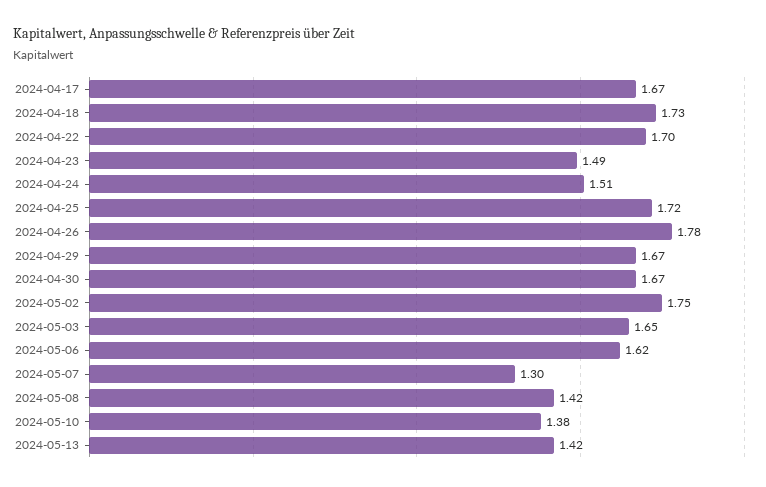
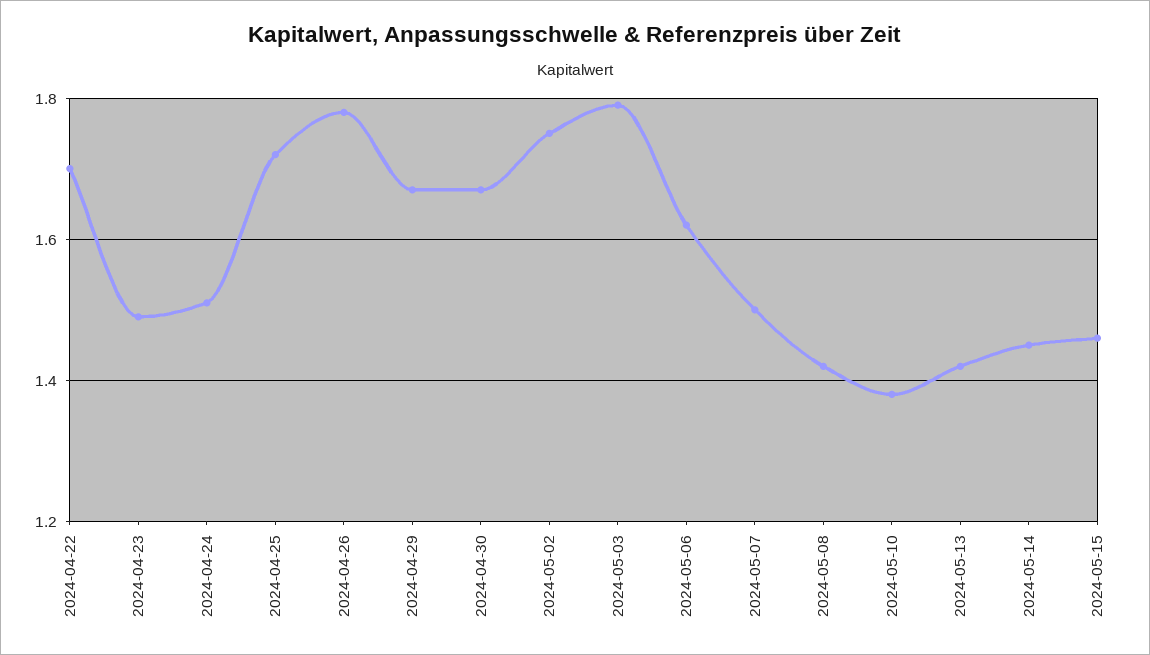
2024-04-17: 1.67 -> none
2024-04-18: 1.73 -> none
2024-05-03: 1.65 -> 1.8
2024-05-07: 1.3 -> 1.5
2024-05-14: none -> 1.45
2024-05-15: none -> 1.45

